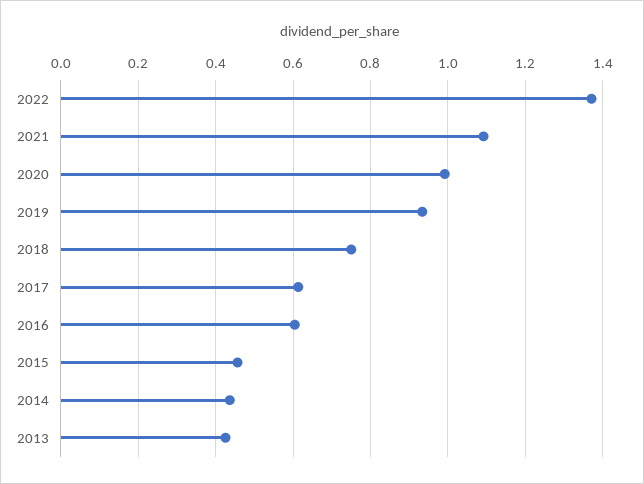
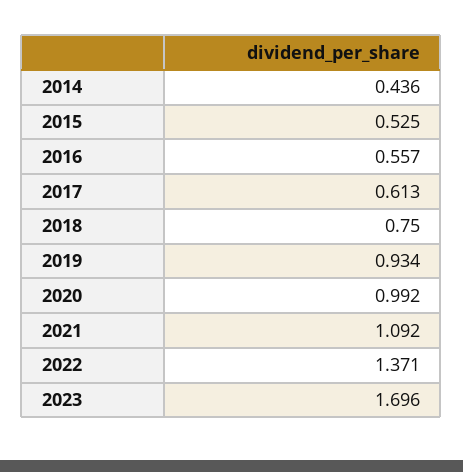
2016: 0.6 -> 0.557
2015: 0.46 -> 0.525
2013: 0.42 -> none
2023: none -> 1.696

